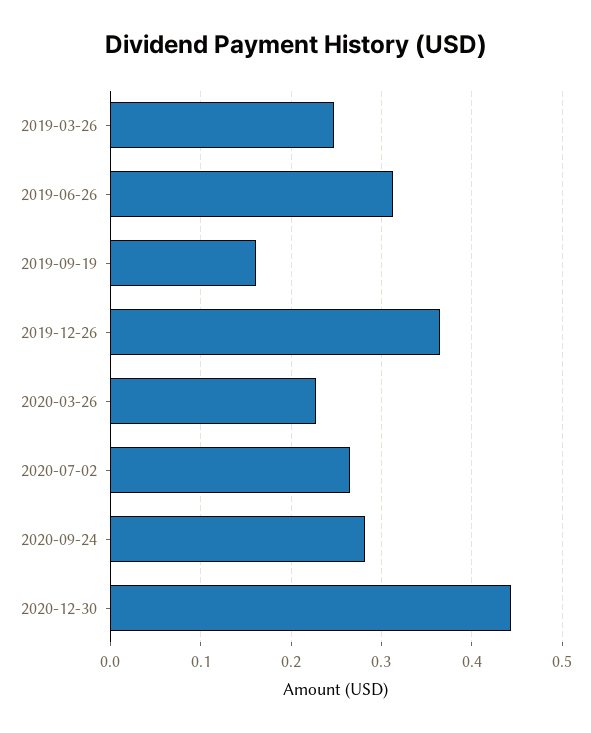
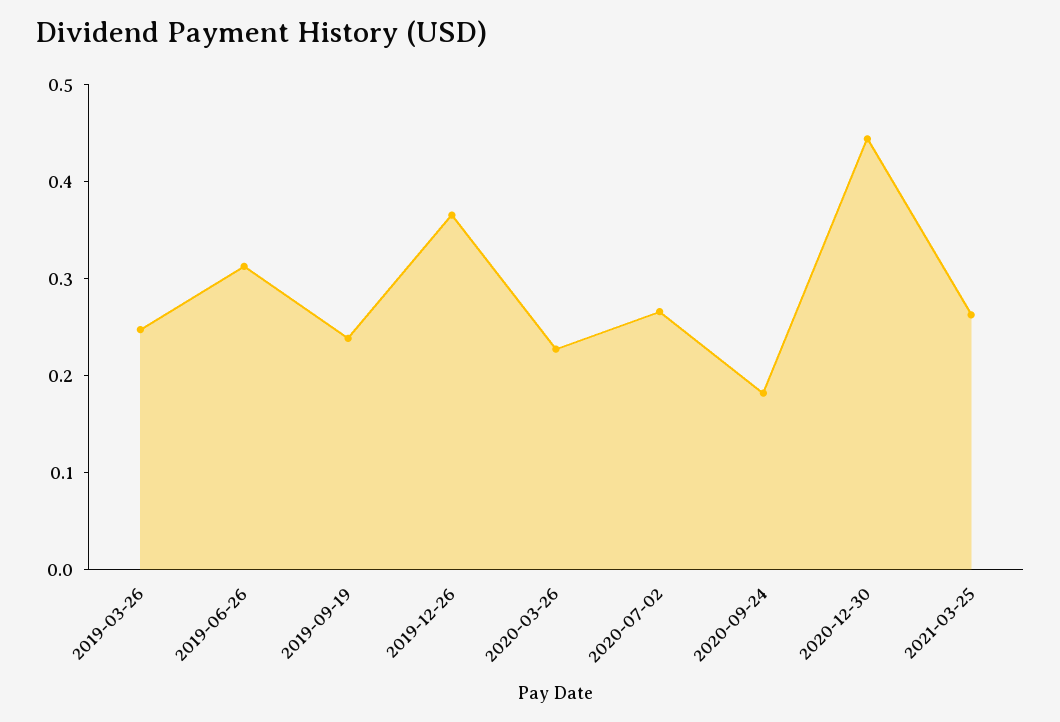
2019-09-19: 0.16 -> 0.24
2020-09-24: 0.28 -> 0.18
2021-03-25: none -> 0.26

